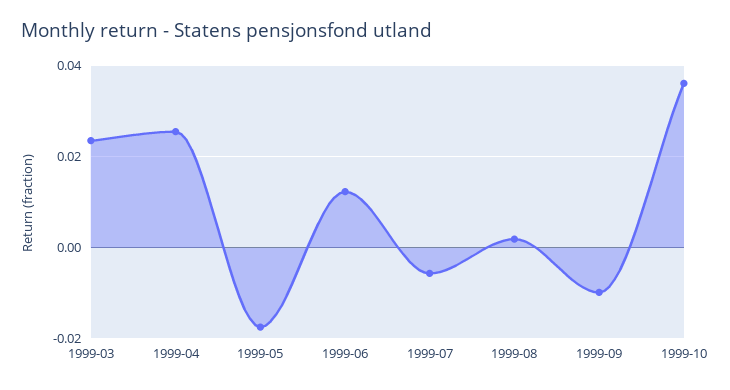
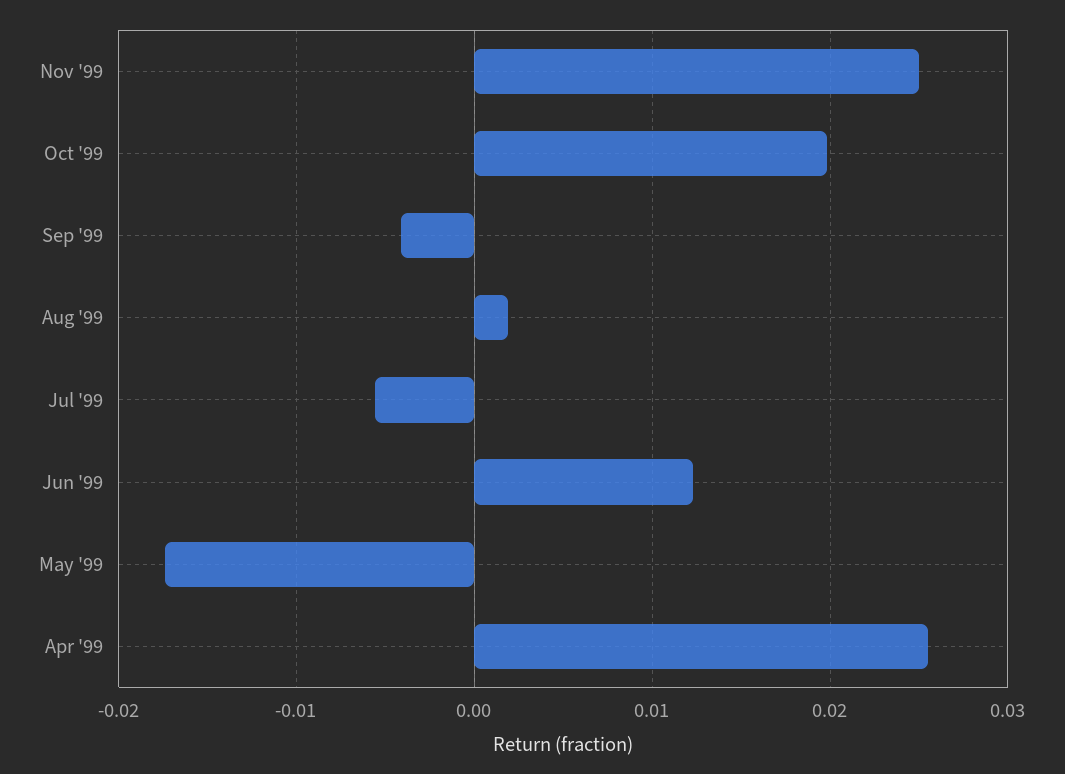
1999-03: 0.024 -> none
1999-09: -0.01 -> -0.004
1999-10: 0.036 -> 0.02
Nov '99: none -> 0.025

